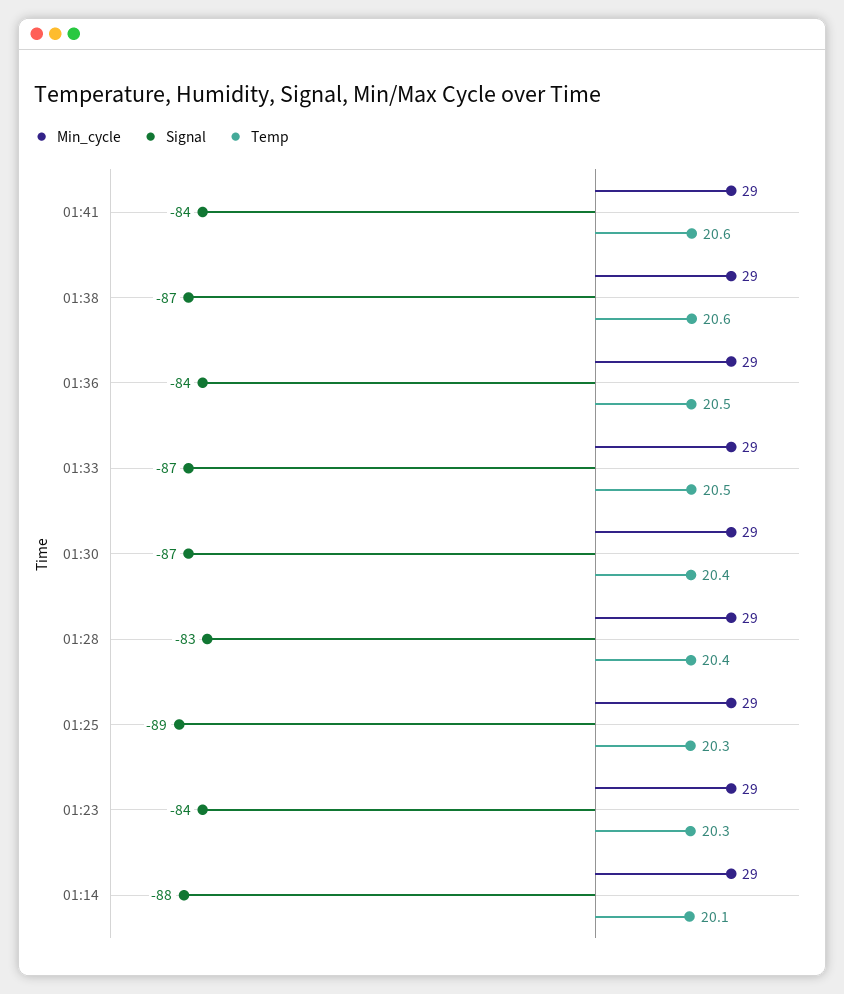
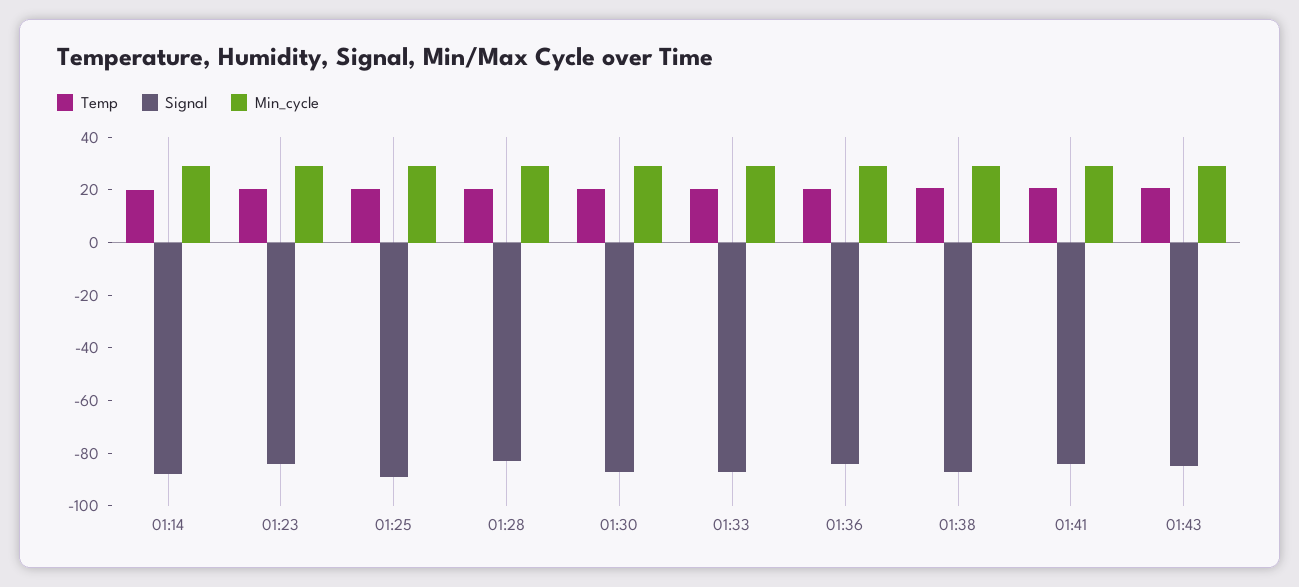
Temp, 01:43: none -> 20
Signal, 01:43: none -> -85
Min_cycle, 01:43: none -> 30

